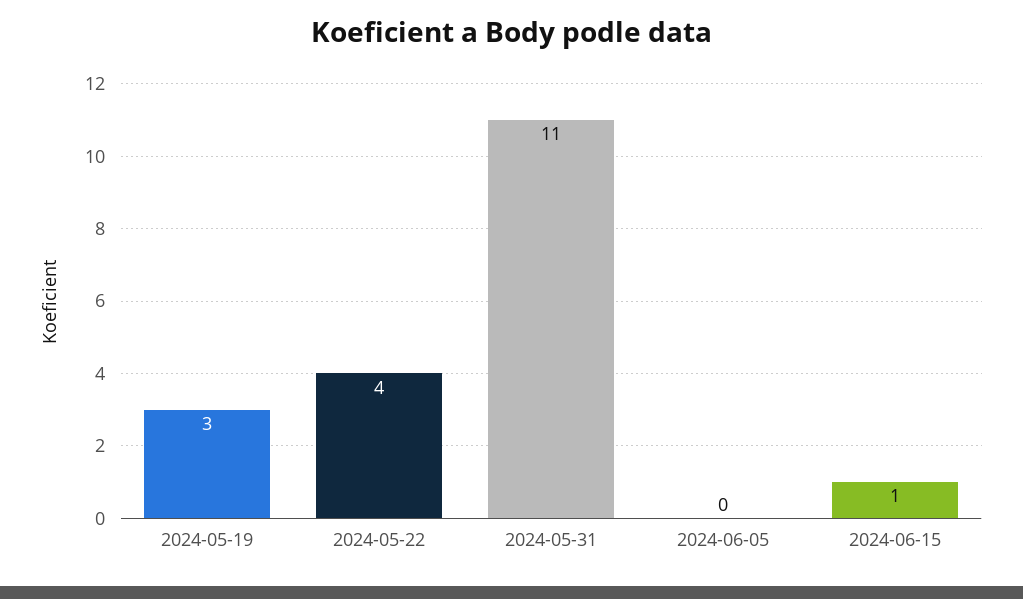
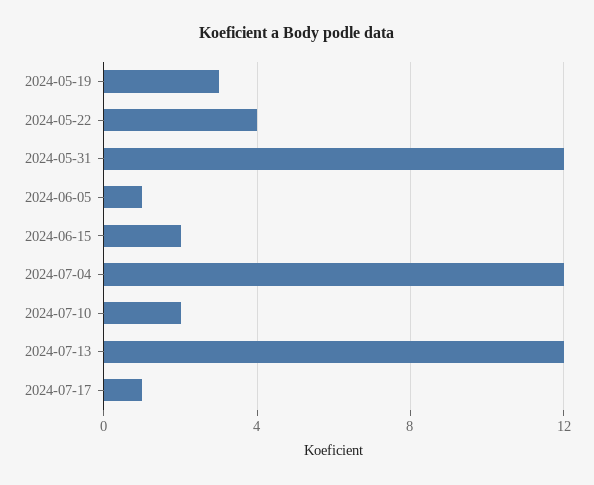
2024-05-31: 11 -> 12
2024-06-05: 0 -> 1
2024-06-15: 1 -> 2
2024-07-04: none -> 12
2024-07-10: none -> 2
2024-07-13: none -> 12
2024-07-17: none -> 1

